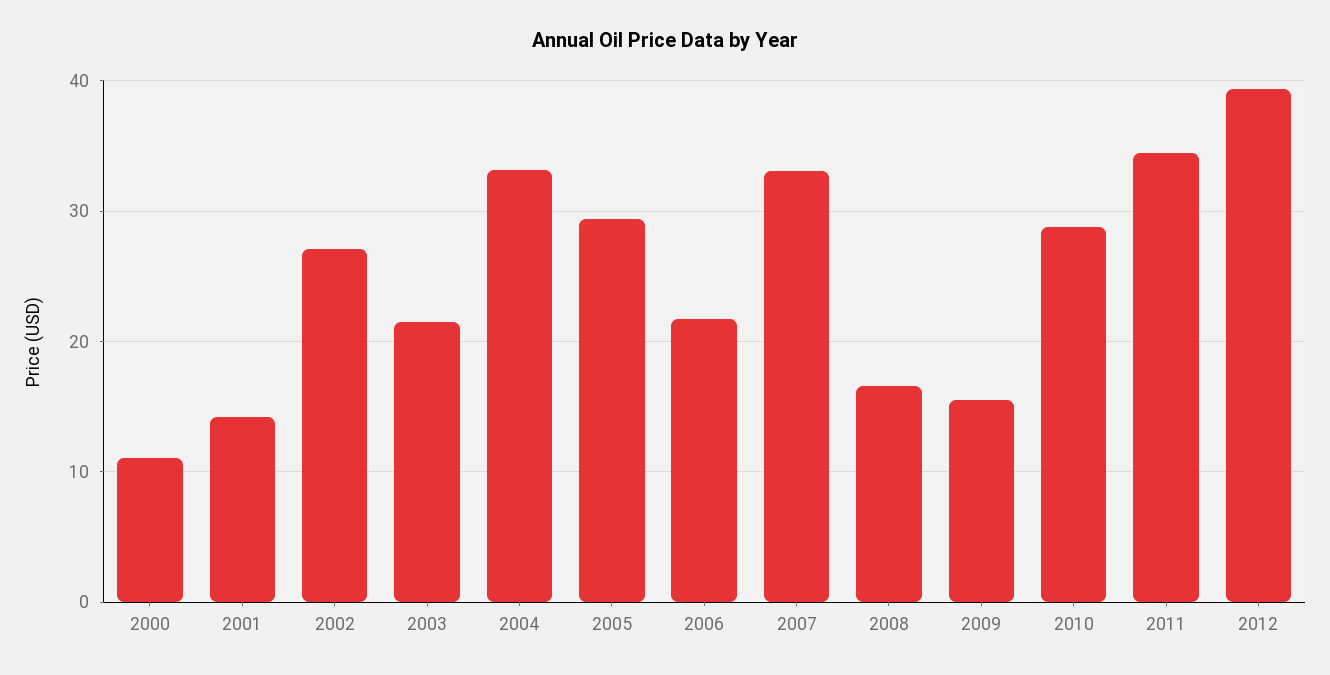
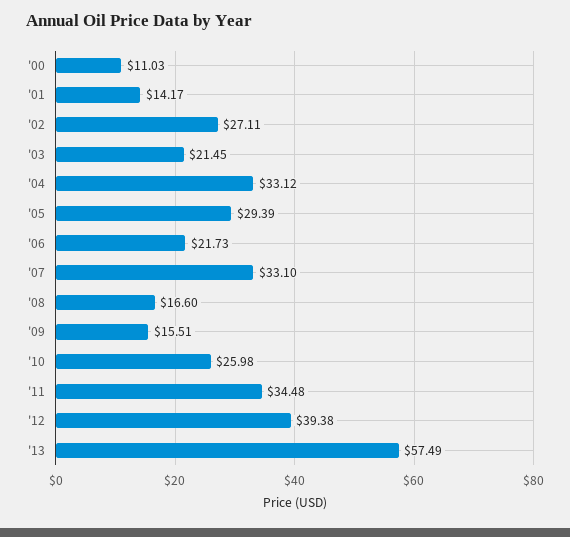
2010: 29 -> 25.98
'13: none -> 57.49

